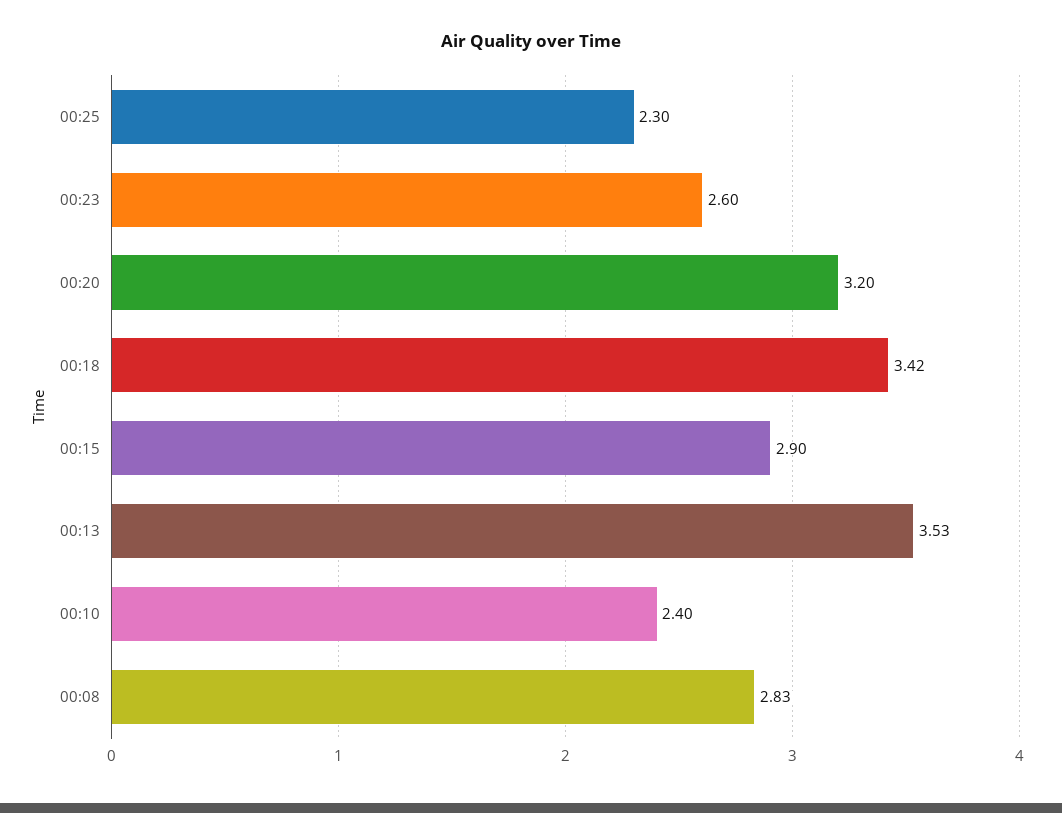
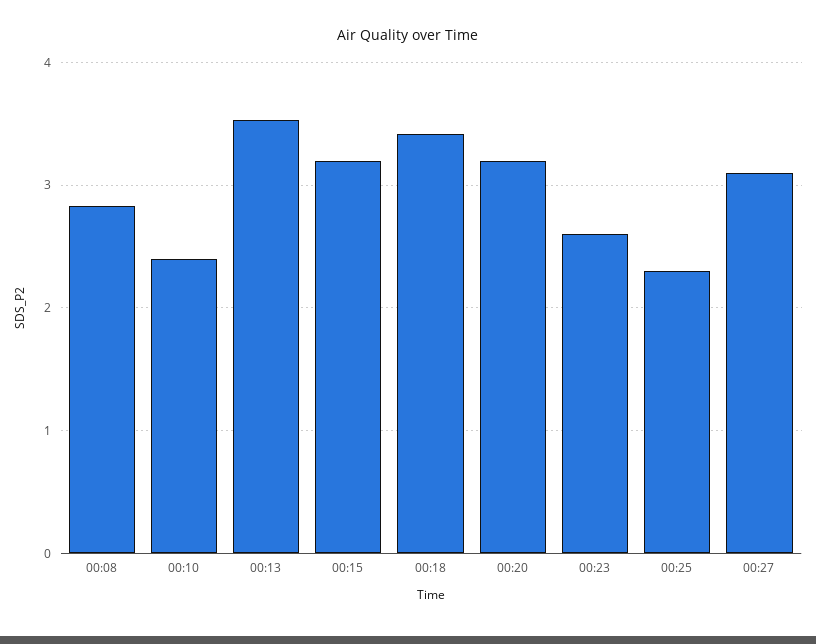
00:15: 2.9 -> 3.2
00:27: none -> 3.1

